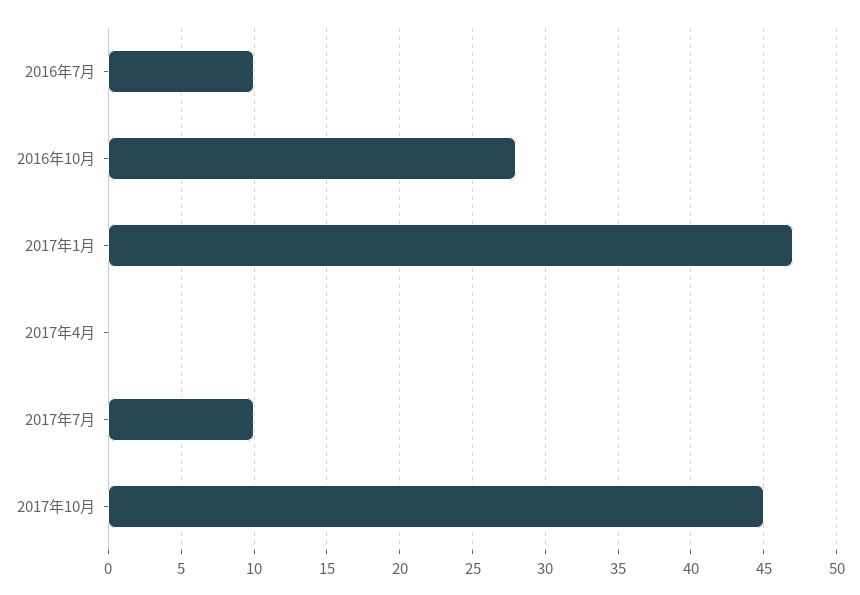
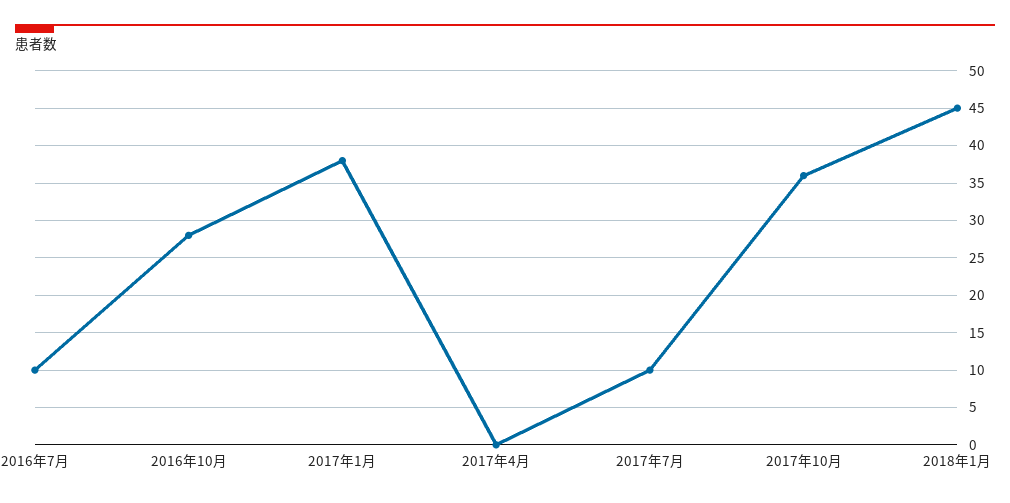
2017年1月: 47 -> 38
2017年10月: 45 -> 36
2018年1月: none -> 45

